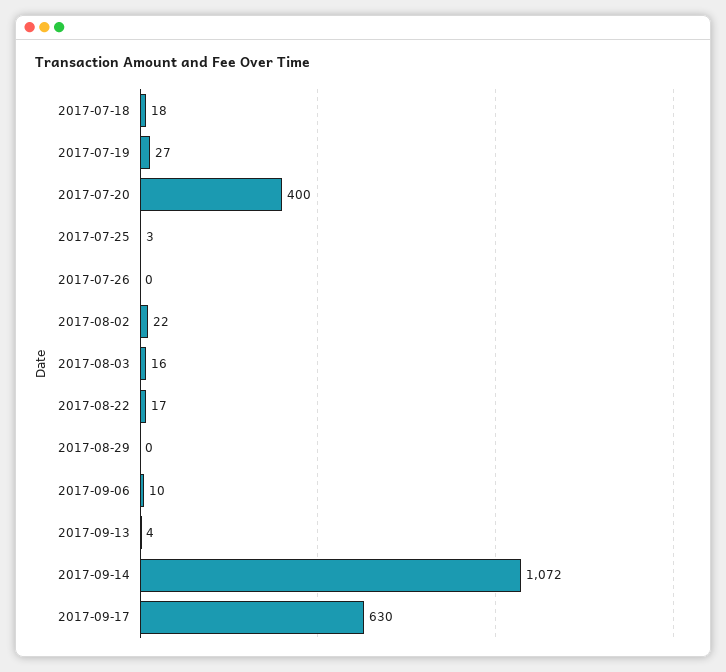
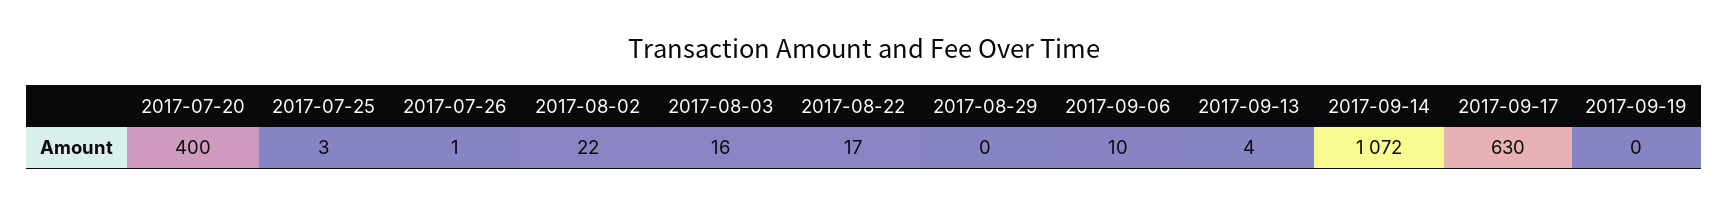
2017-07-18: 18 -> none
2017-07-19: 27 -> none
2017-07-26: 0 -> 1
2017-09-19: none -> 0

